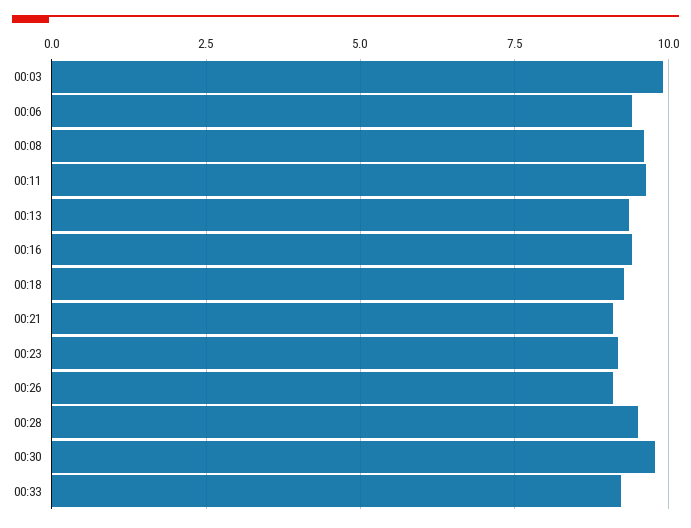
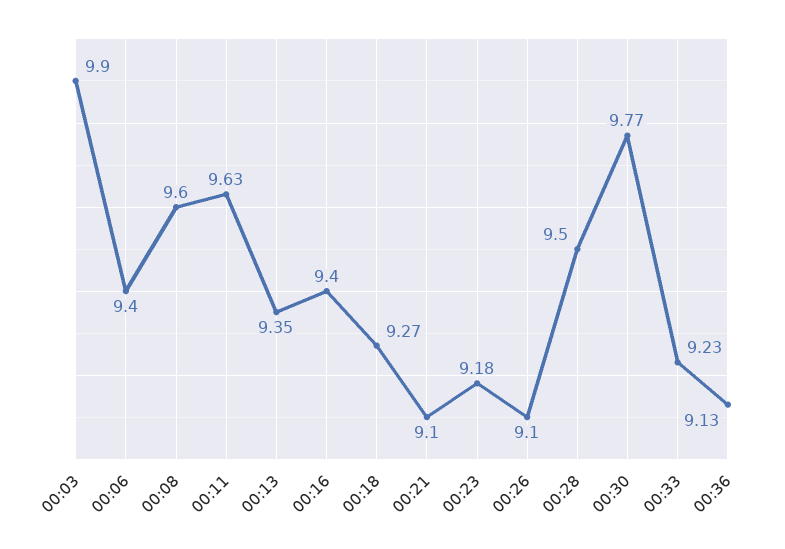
00:36: none -> 9.13

